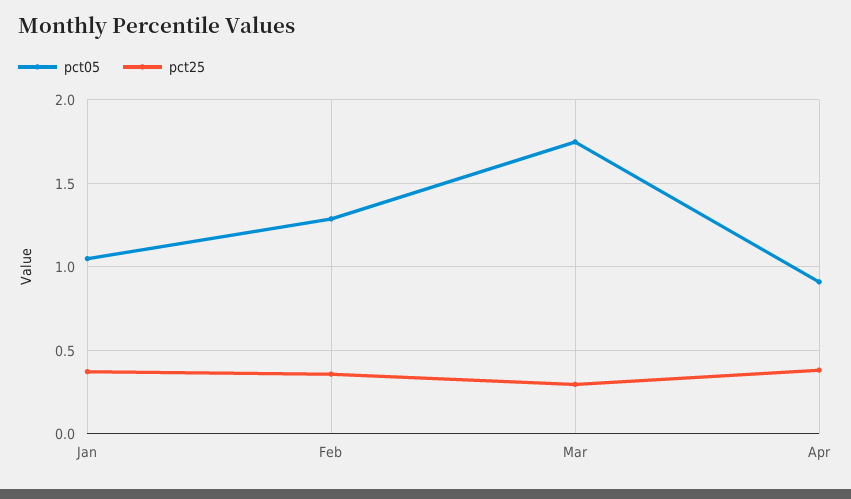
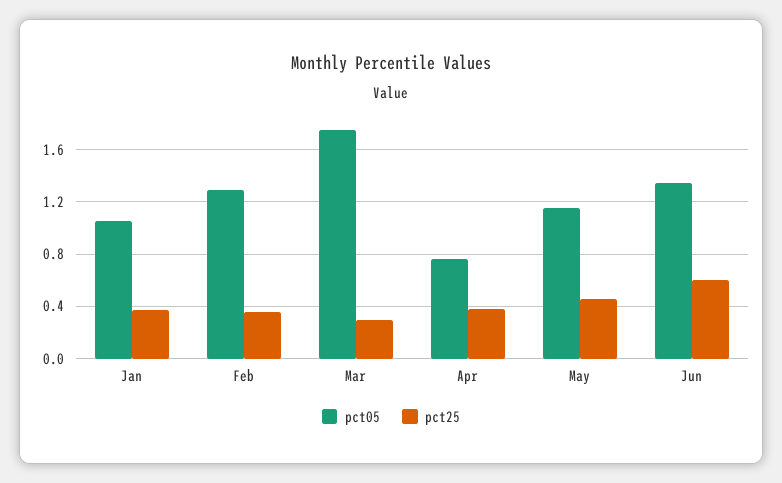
pct05, Apr: 0.9 -> 0.75
pct05, May: none -> 1.15
pct25, May: none -> 0.45
pct05, Jun: none -> 1.35
pct25, Jun: none -> 0.6

